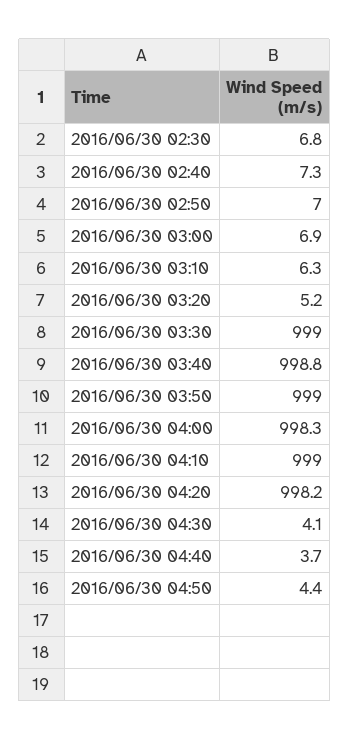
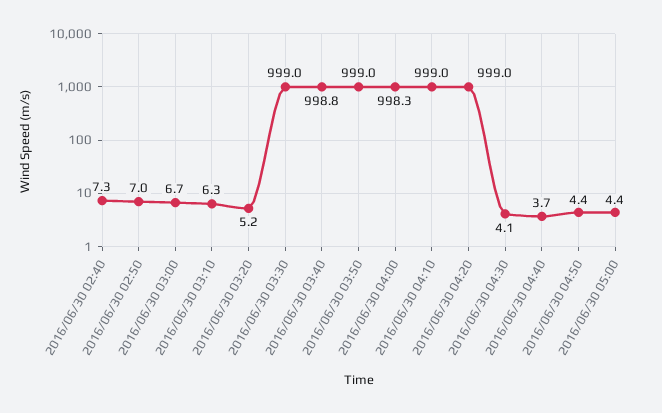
2016/06/30 02:30: 6.8 -> none
2016/06/30 03:00: 6.9 -> 6.7
2016/06/30 04:20: 998.2 -> 999
2016/06/30 05:00: none -> 4.4

